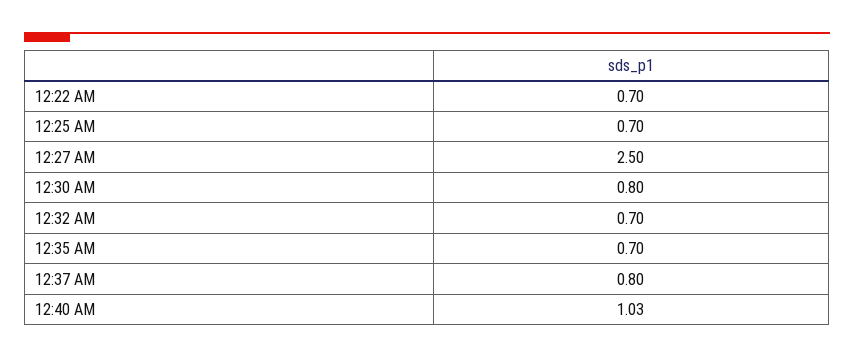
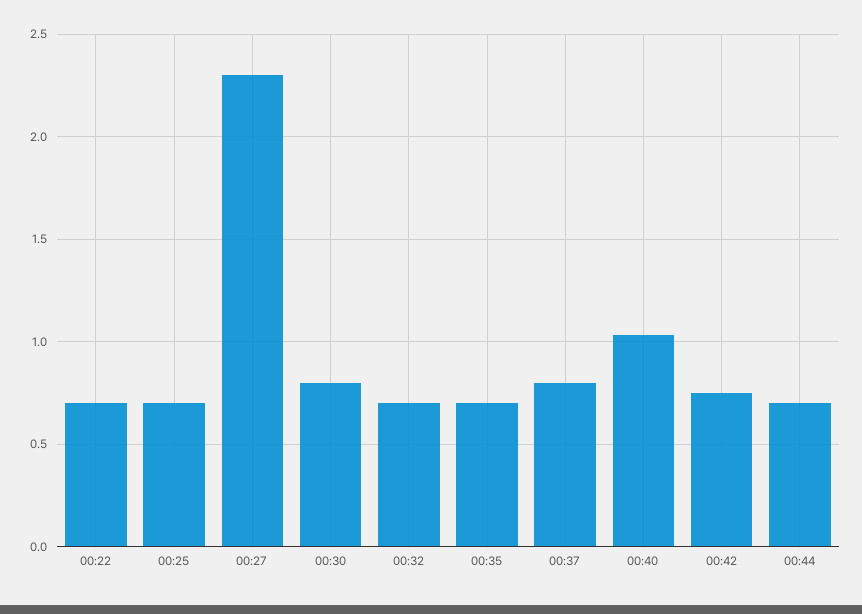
12:27 AM: 2.5 -> 2.3
00:42: none -> 0.75
00:44: none -> 0.7

